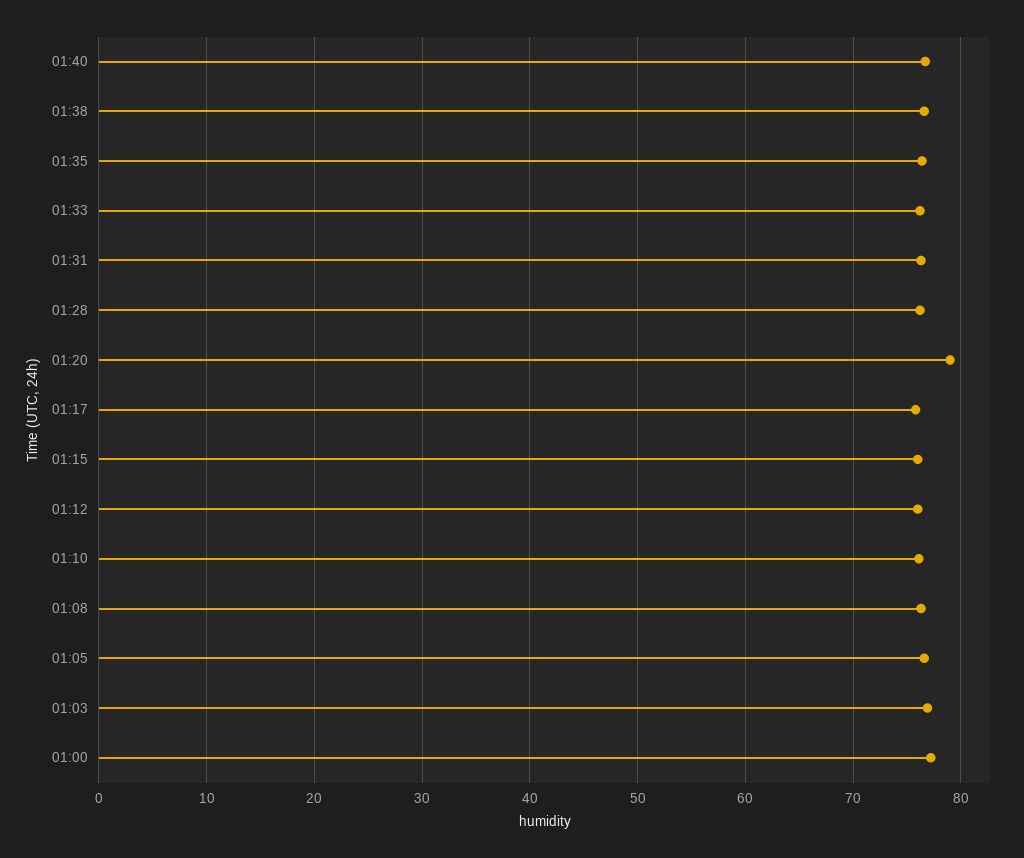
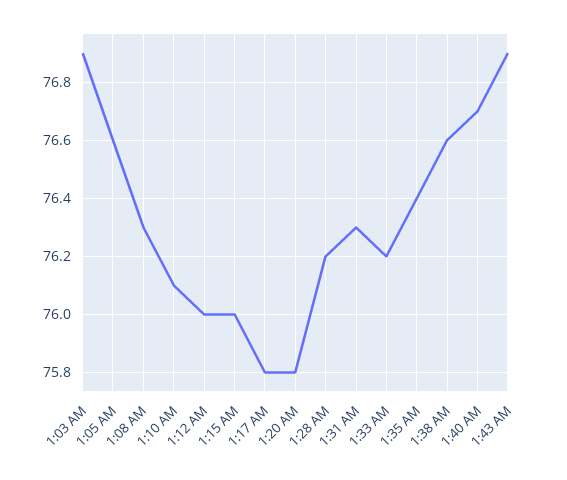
01:20: 79 -> 75.8
01:00: 77 -> none
1:43 AM: none -> 76.9

